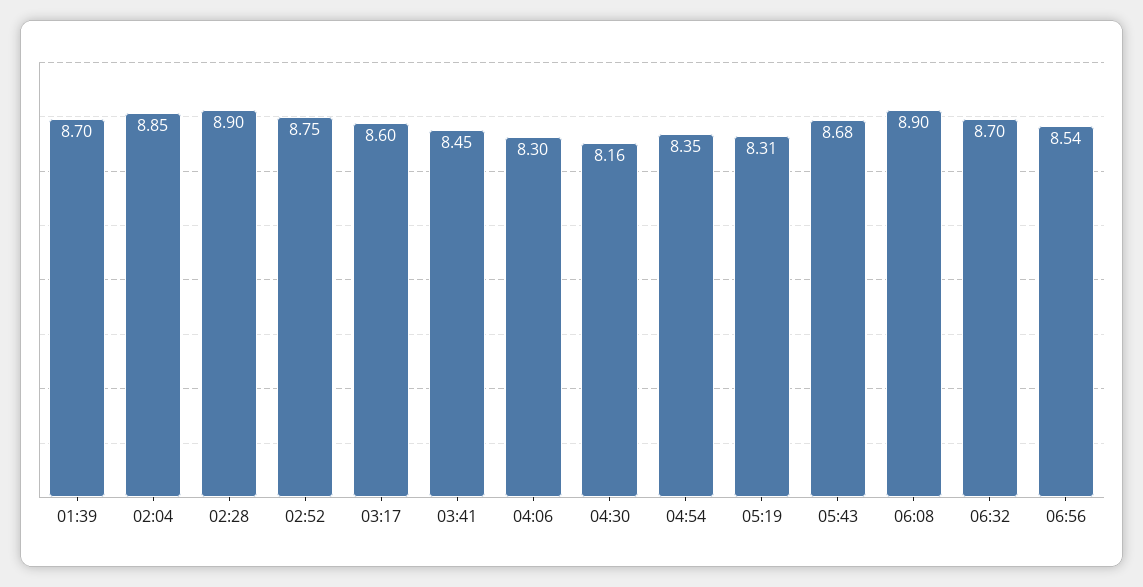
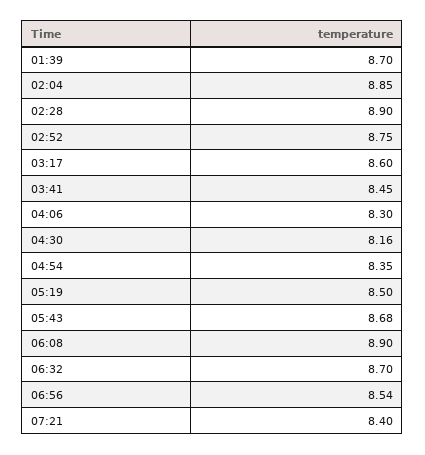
05:19: 8.31 -> 8.5
07:21: none -> 8.4

